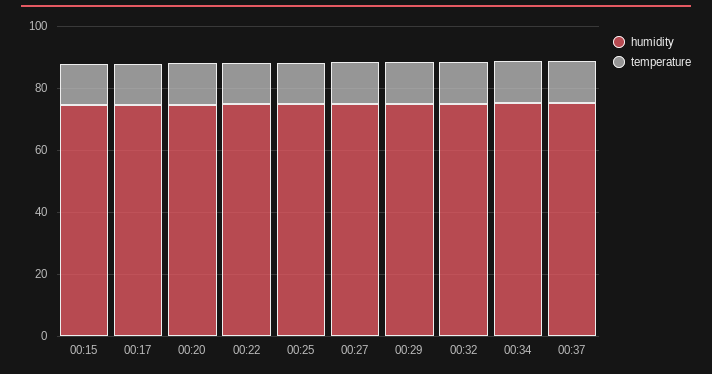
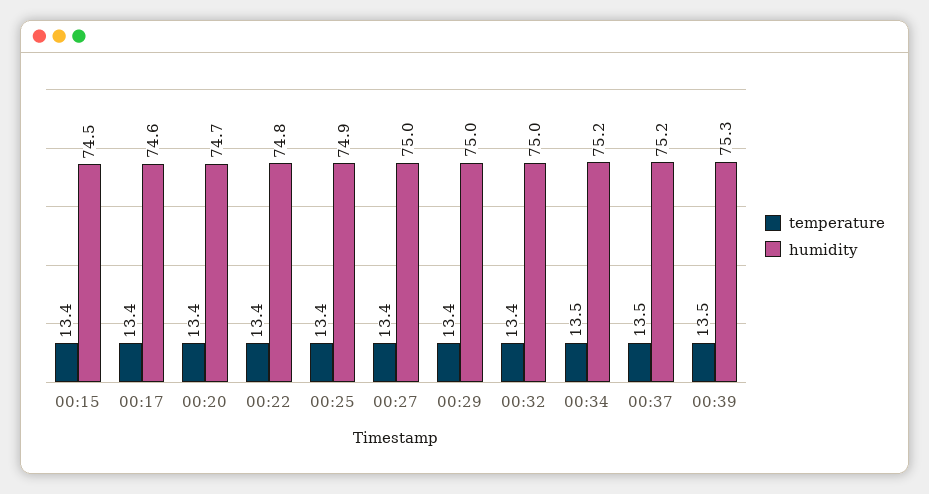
temperature, 00:39: none -> 13.5
humidity, 00:39: none -> 75.3

